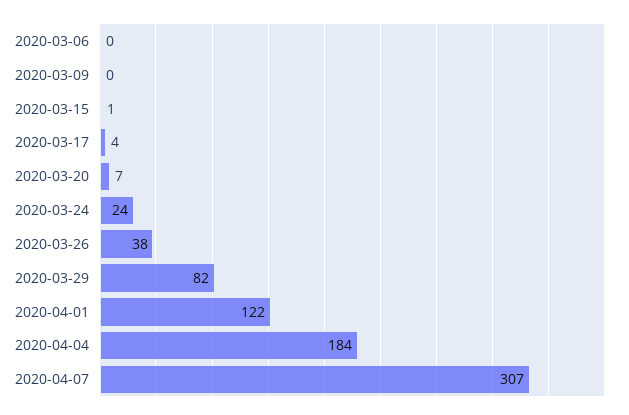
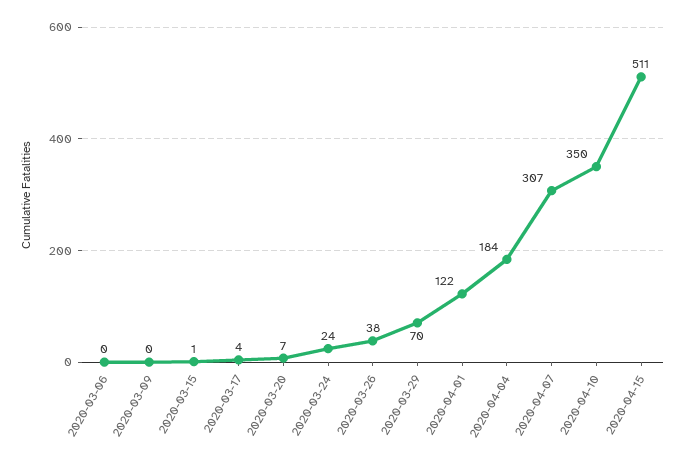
2020-03-29: 82 -> 70
2020-04-10: none -> 350
2020-04-15: none -> 511

